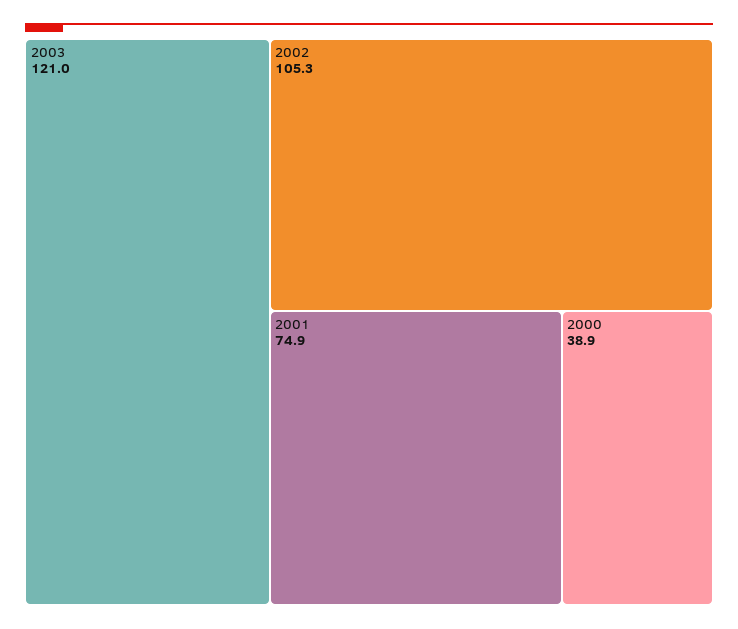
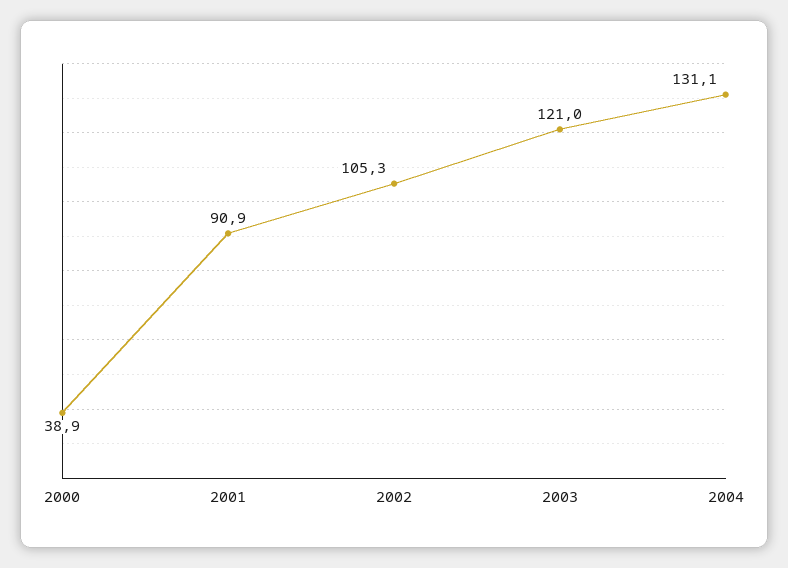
2001: 74.9 -> 90.9
2004: none -> 131.1

